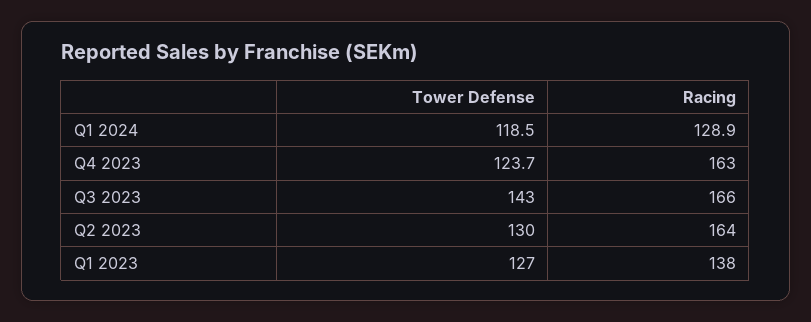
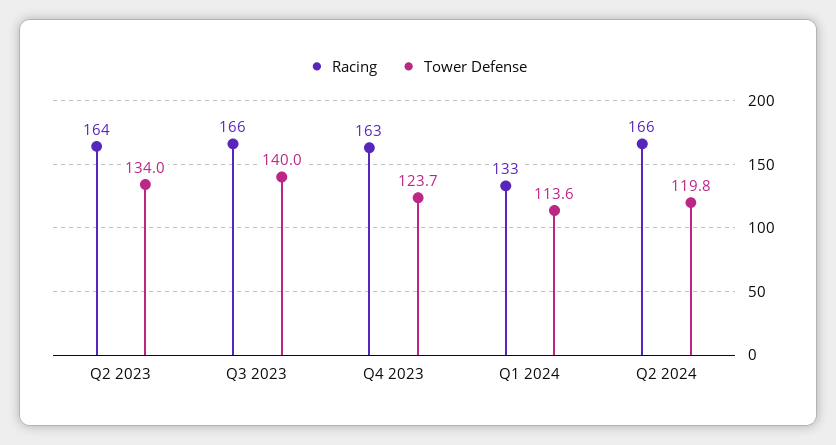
Tower Defense, Q1 2024: 118.5 -> 113.6
Racing, Q1 2024: 128.9 -> 133
Tower Defense, Q3 2023: 143 -> 140
Tower Defense, Q2 2023: 130 -> 134
Tower Defense, Q1 2023: 127 -> none
Racing, Q1 2023: 138 -> none
Racing, Q2 2024: none -> 166
Tower Defense, Q2 2024: none -> 119.8

